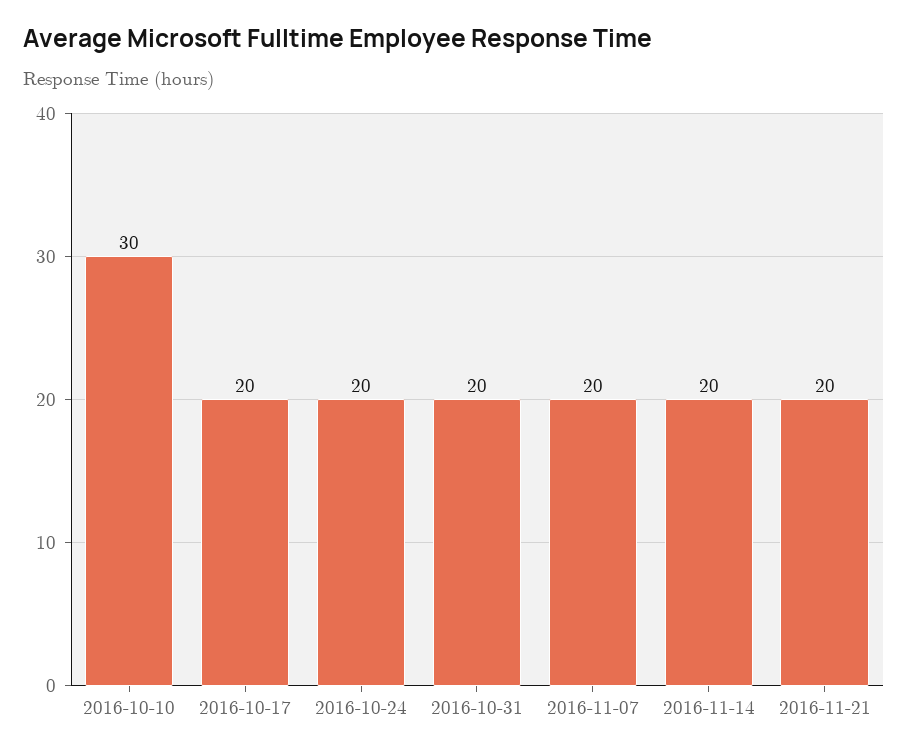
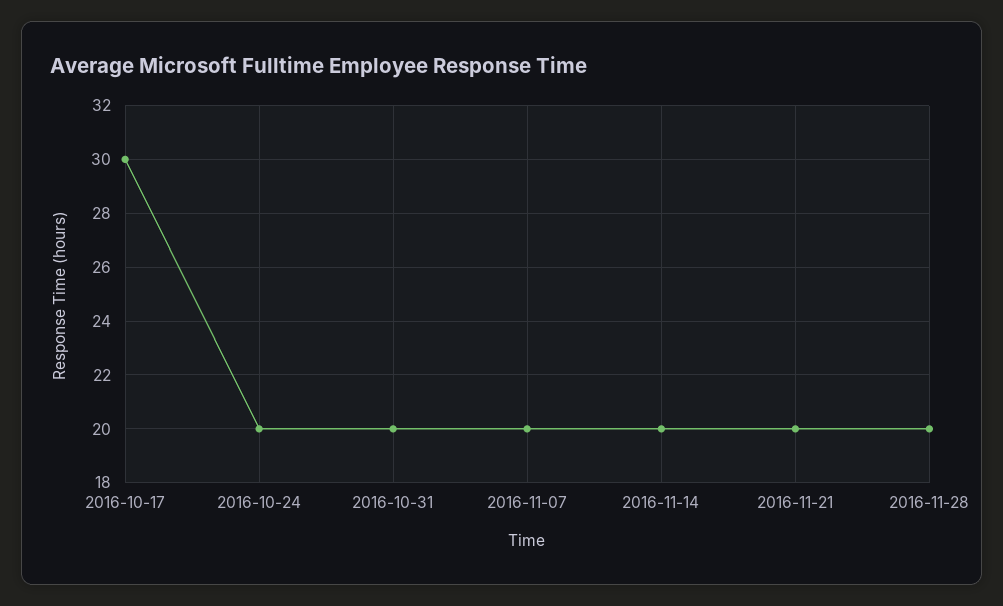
2016-10-10: 30 -> none
2016-10-17: 20 -> 30
2016-11-28: none -> 20

